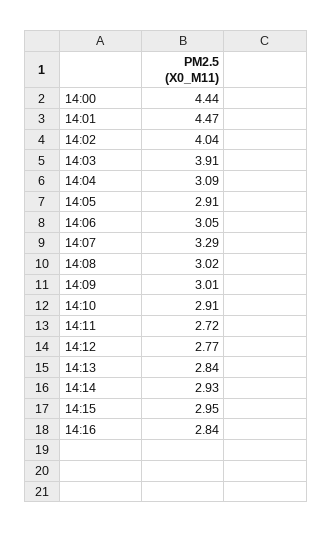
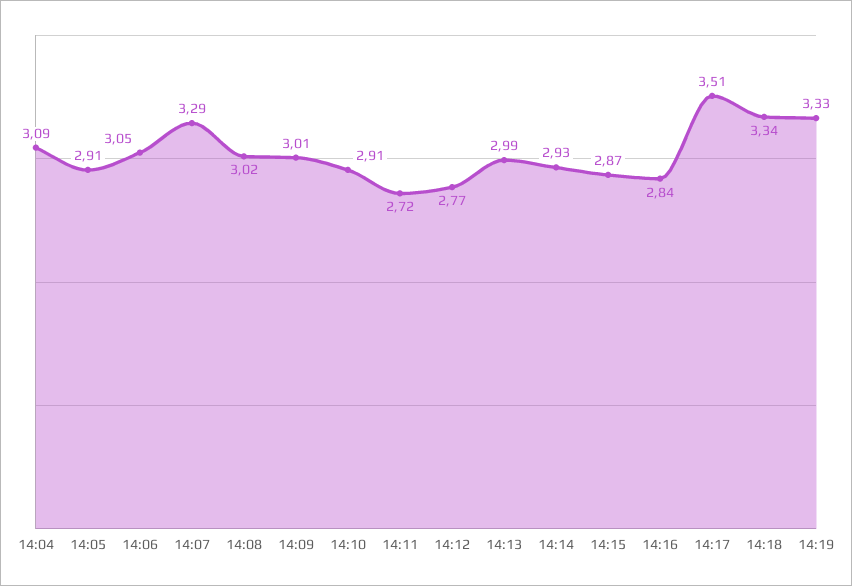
14:00: 4.44 -> none
14:01: 4.47 -> none
14:02: 4.04 -> none
14:03: 3.91 -> none
14:13: 2.84 -> 2.99
14:15: 2.95 -> 2.87
14:17: none -> 3.51
14:18: none -> 3.34
14:19: none -> 3.33

